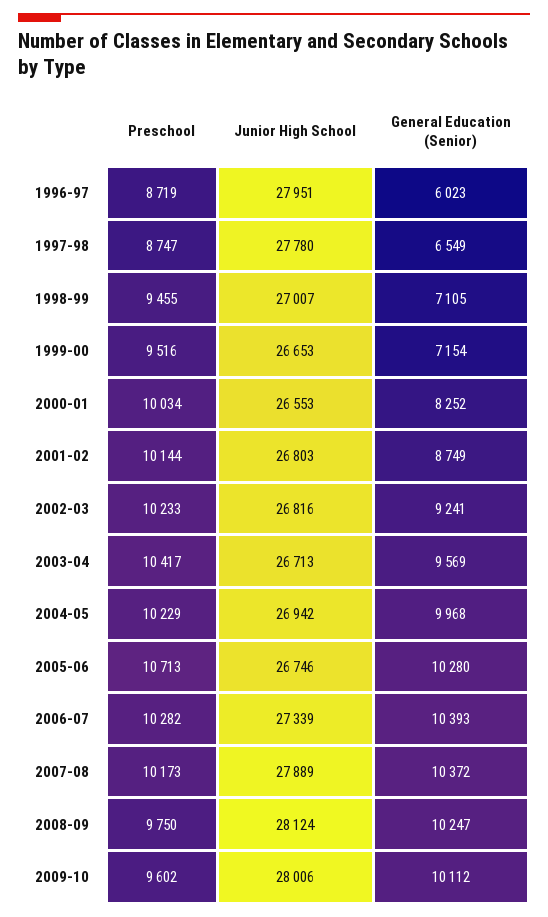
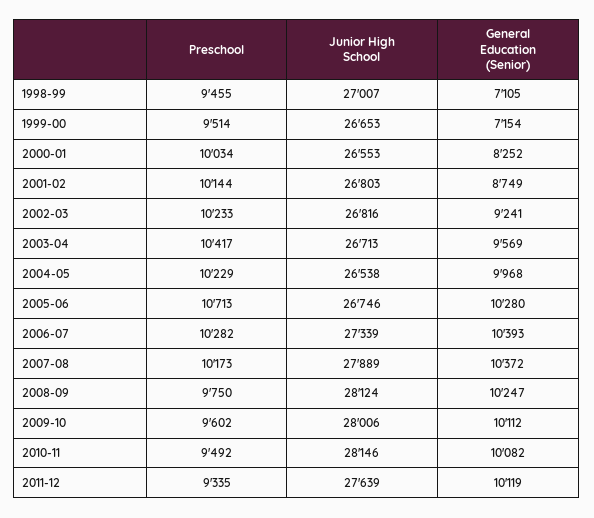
Preschool, 1996-97: 8719 -> none
Junior High School, 1996-97: 27951 -> none
General Education (Senior), 1996-97: 6023 -> none
Preschool, 1997-98: 8747 -> none
Junior High School, 1997-98: 27780 -> none
General Education (Senior), 1997-98: 6549 -> none
Preschool, 1999-00: 9516 -> 9514
Junior High School, 2004-05: 26942 -> 26538
Preschool, 2010-11: none -> 9492
Junior High School, 2010-11: none -> 28146
General Education (Senior), 2010-11: none -> 10082
Preschool, 2011-12: none -> 9335
Junior High School, 2011-12: none -> 27639
General Education (Senior), 2011-12: none -> 10119

